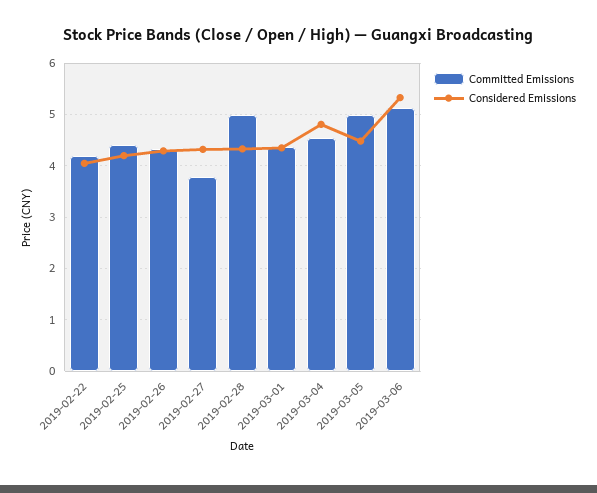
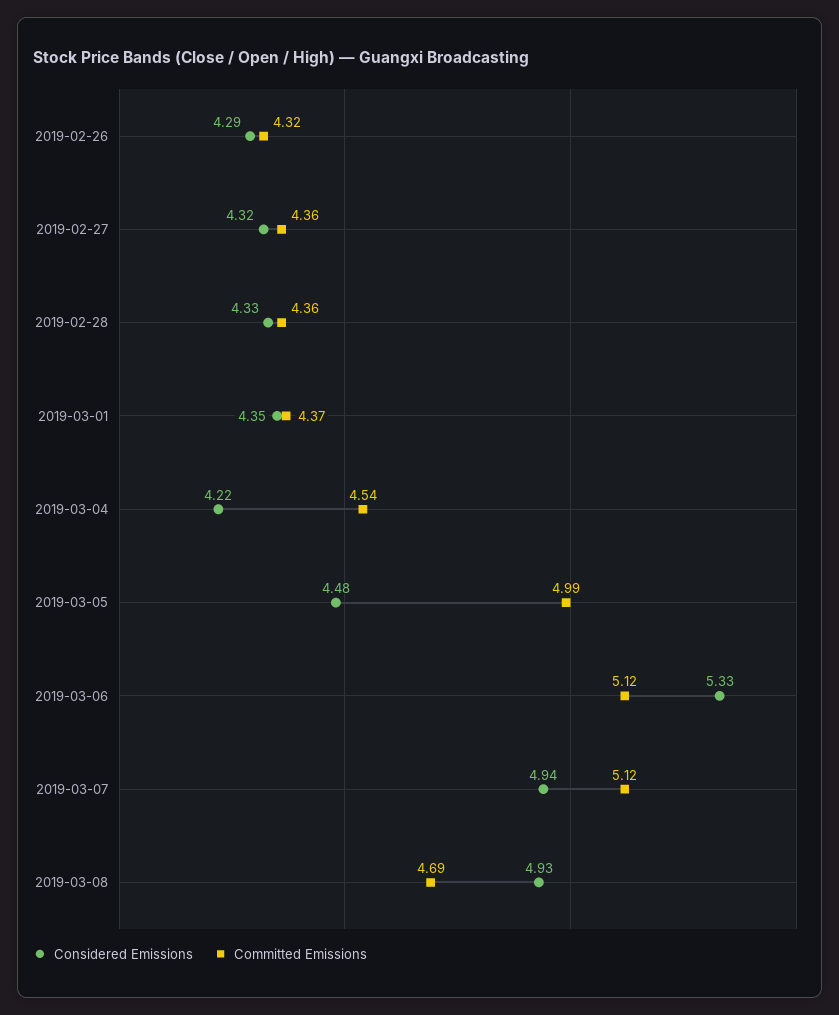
Committed Emissions, 2019-02-22: 4.2 -> none
Considered Emissions, 2019-02-22: 4 -> none
Committed Emissions, 2019-02-25: 4.4 -> none
Considered Emissions, 2019-02-25: 4.2 -> none
Committed Emissions, 2019-02-27: 3.8 -> 4.36
Committed Emissions, 2019-02-28: 5 -> 4.36
Considered Emissions, 2019-03-04: 4.8 -> 4.22
Considered Emissions, 2019-03-07: none -> 4.94
Committed Emissions, 2019-03-07: none -> 5.12
Considered Emissions, 2019-03-08: none -> 4.93
Committed Emissions, 2019-03-08: none -> 4.69

